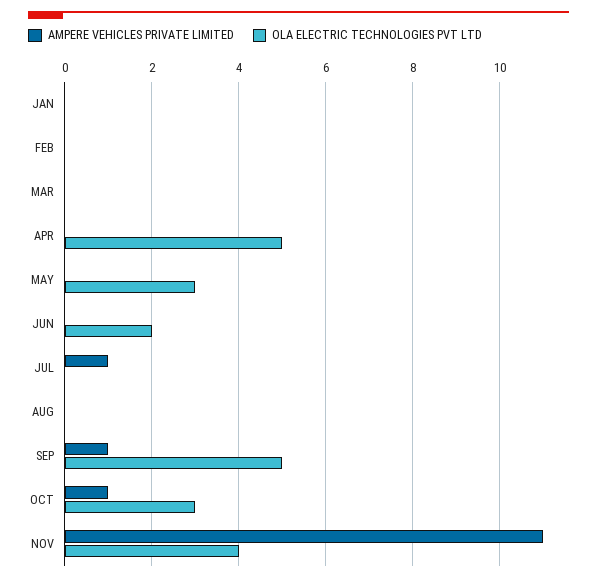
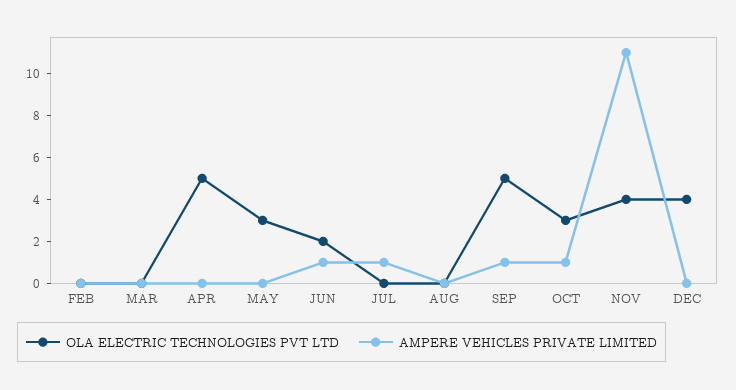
AMPERE VEHICLES PRIVATE LIMITED, JAN: 0 -> none
OLA ELECTRIC TECHNOLOGIES PVT LTD, JAN: 0 -> none
AMPERE VEHICLES PRIVATE LIMITED, JUN: 0 -> 1
OLA ELECTRIC TECHNOLOGIES PVT LTD, DEC: none -> 4
AMPERE VEHICLES PRIVATE LIMITED, DEC: none -> 0

